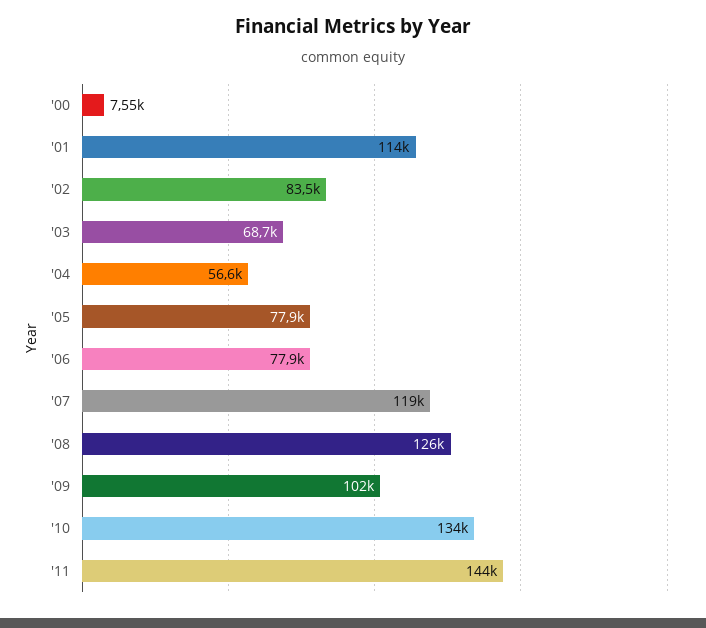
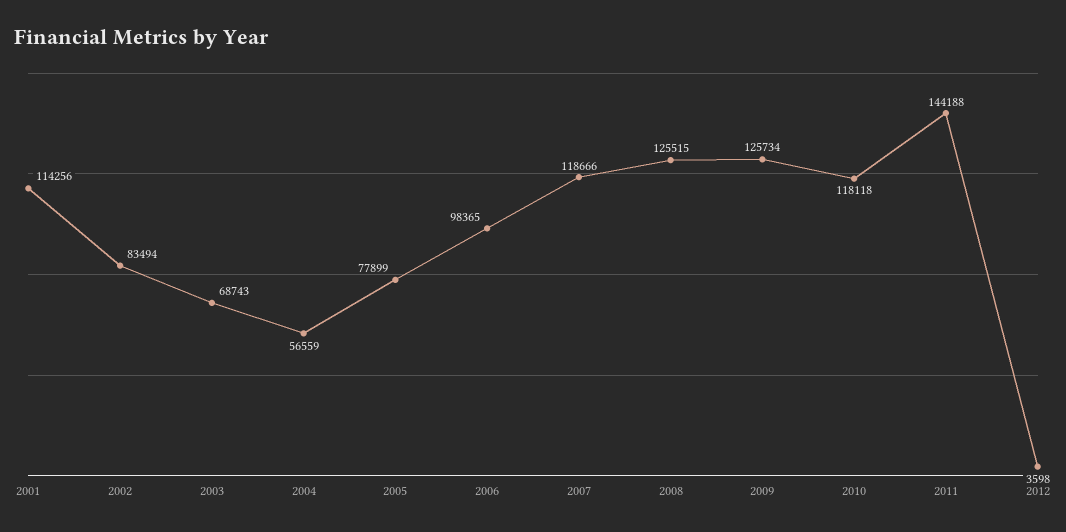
'00: 7550 -> none
'06: 77900 -> 98365
'09: 102000 -> 125734
'10: 134000 -> 118118
2012: none -> 3598

